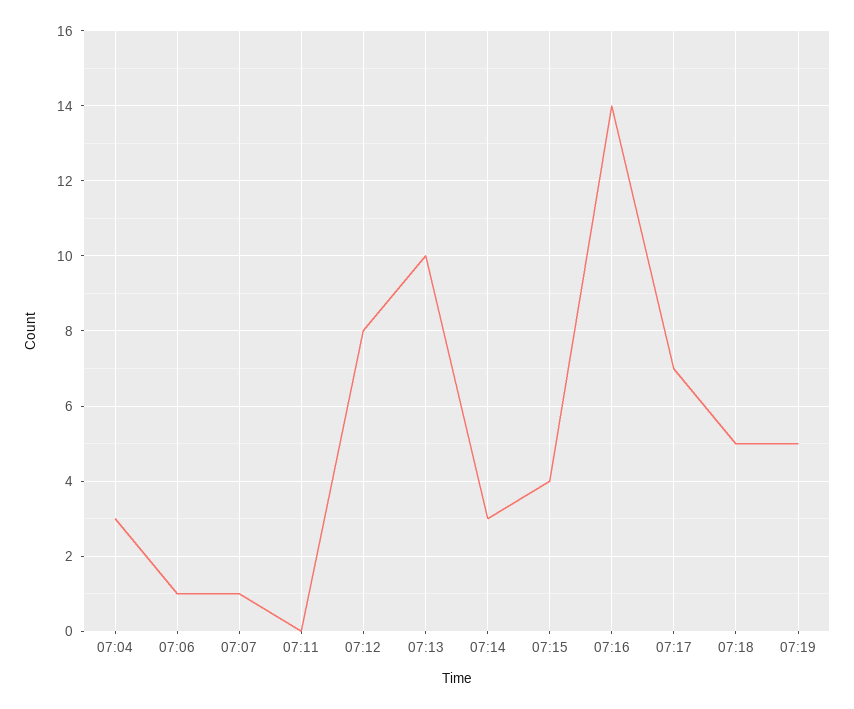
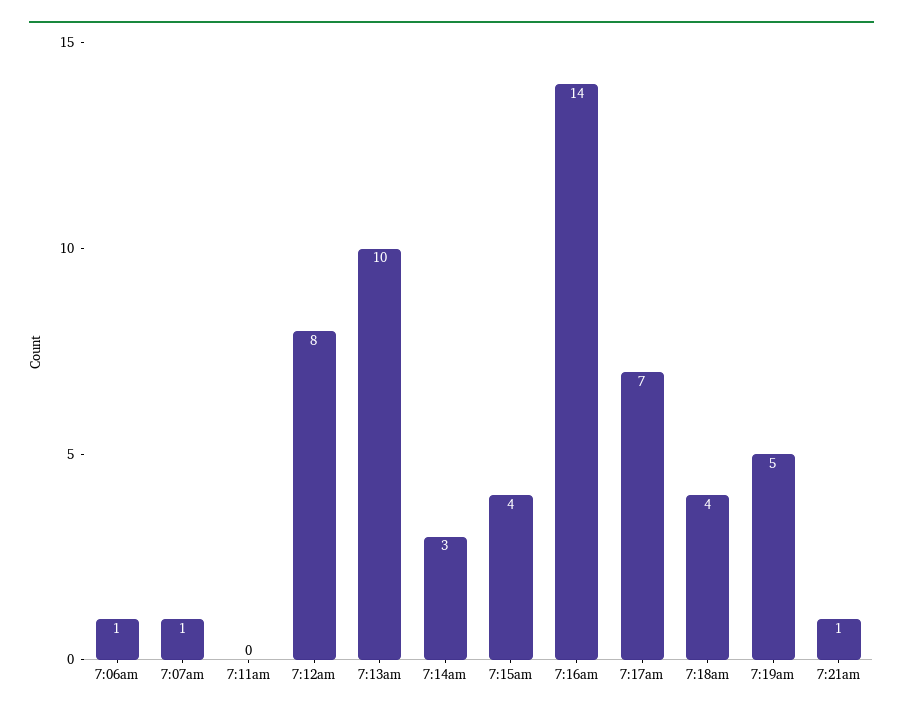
07:04: 3 -> none
07:18: 5 -> 4
7:21am: none -> 1

